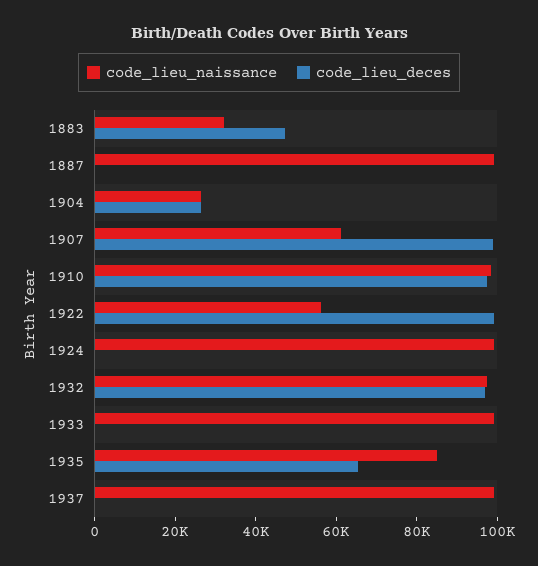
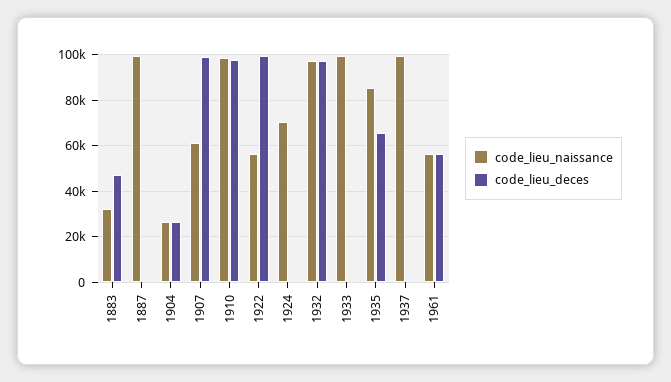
code_lieu_naissance, 1924: 100000 -> 70000
code_lieu_naissance, 1961: none -> 55000
code_lieu_deces, 1961: none -> 55000

